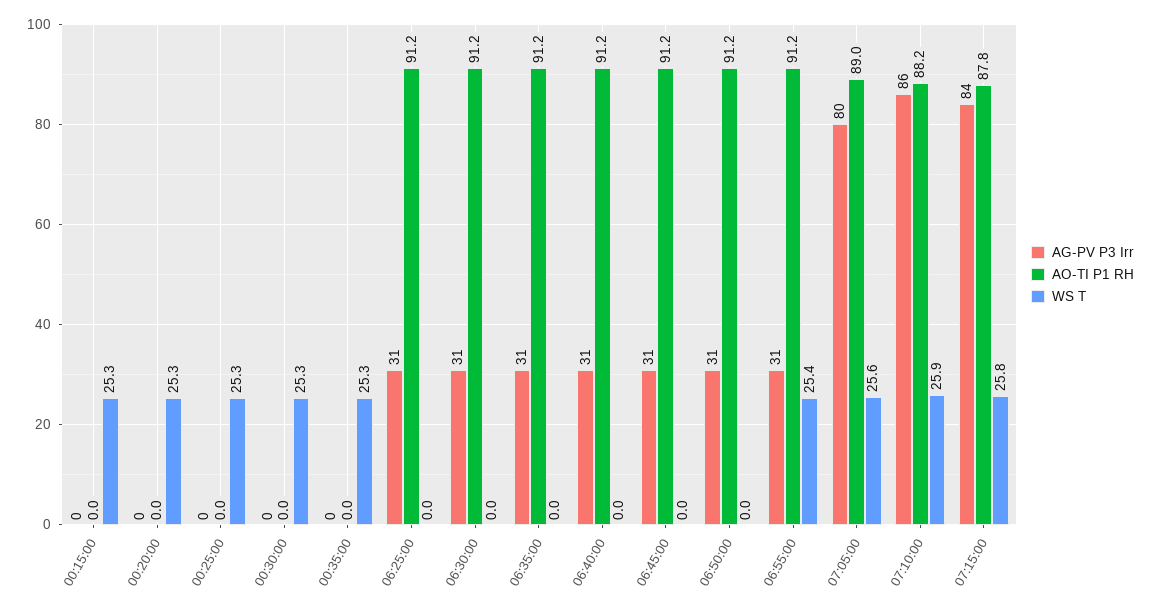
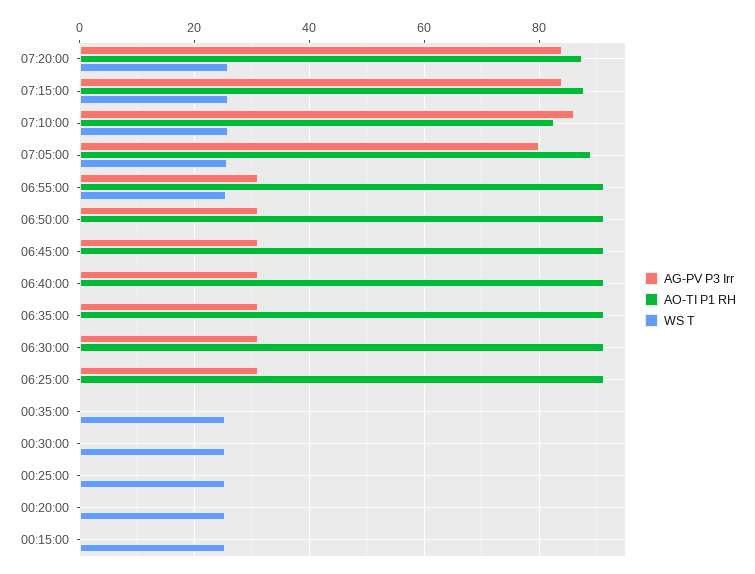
AO-TI P1 RH, 07:10:00: 88.2 -> 82
AG-PV P3 Irr, 07:20:00: none -> 84
AO-TI P1 RH, 07:20:00: none -> 88
WS T, 07:20:00: none -> 26

